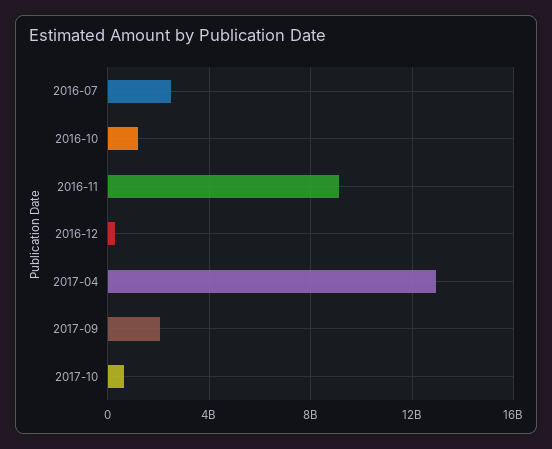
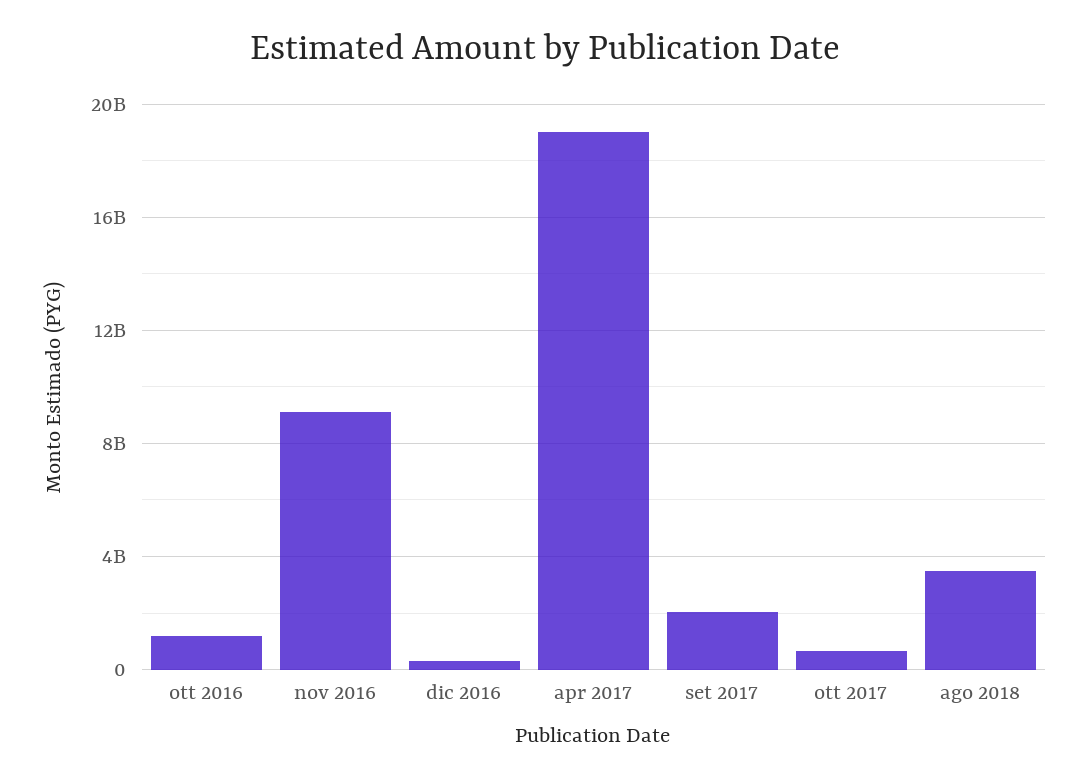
2016-07: 2500000000 -> none
2017-04: 13000000000 -> 19000000000
ago 2018: none -> 3500000000

